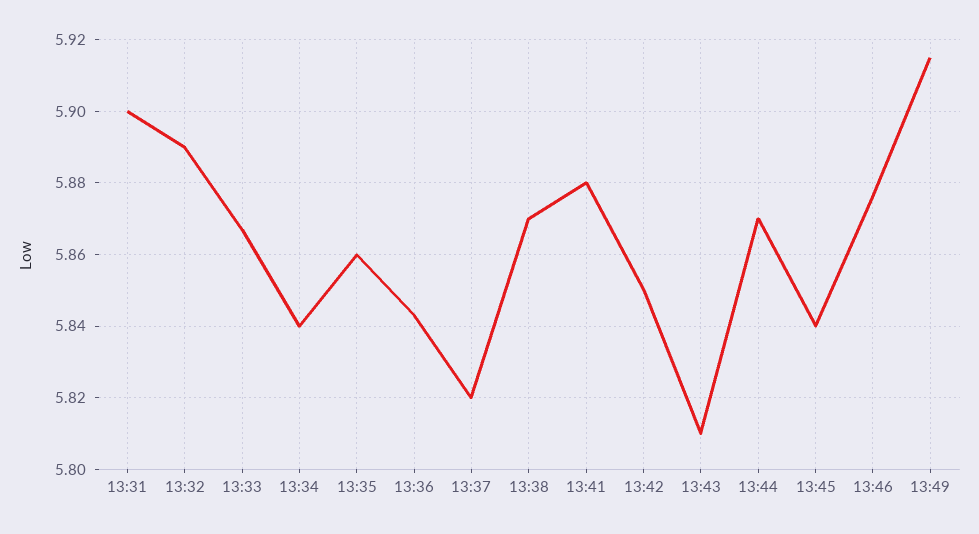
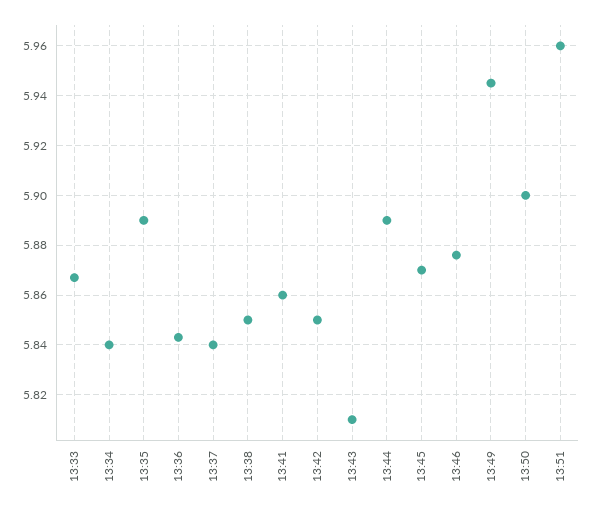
13:31: 5.9 -> none
13:32: 5.89 -> none
13:35: 5.86 -> 5.89
13:37: 5.82 -> 5.84
13:38: 5.87 -> 5.85
13:41: 5.88 -> 5.86
13:44: 5.87 -> 5.89
13:45: 5.84 -> 5.87
13:49: 5.915 -> 5.945
13:50: none -> 5.9
13:51: none -> 5.96

